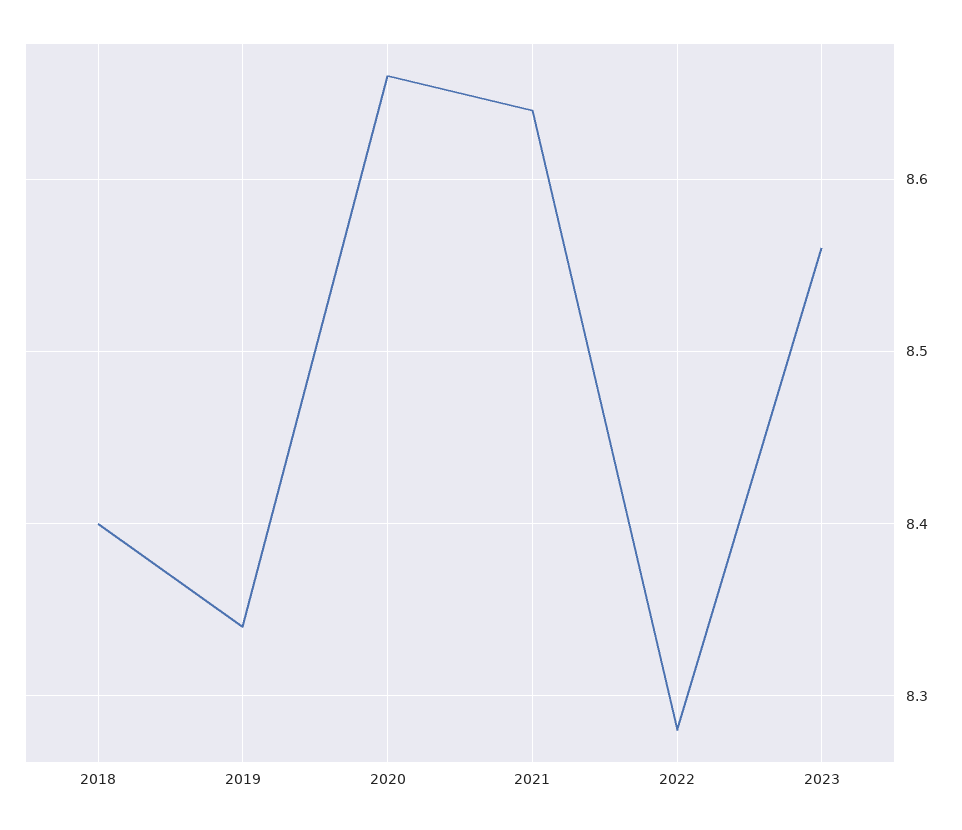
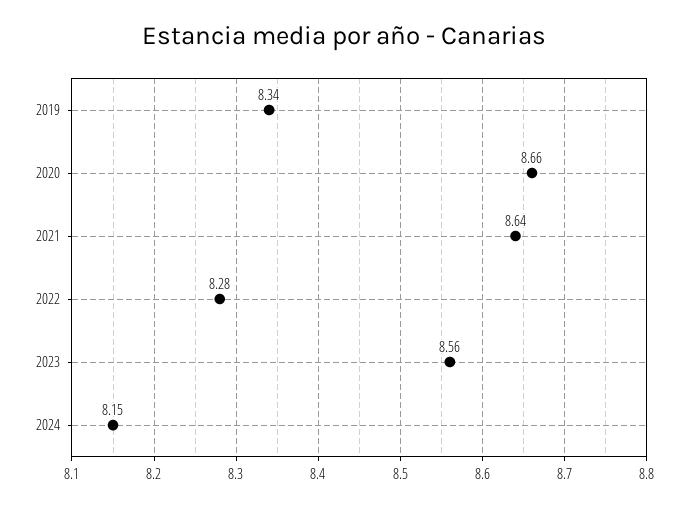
2018: 8.4 -> none
2024: none -> 8.15

